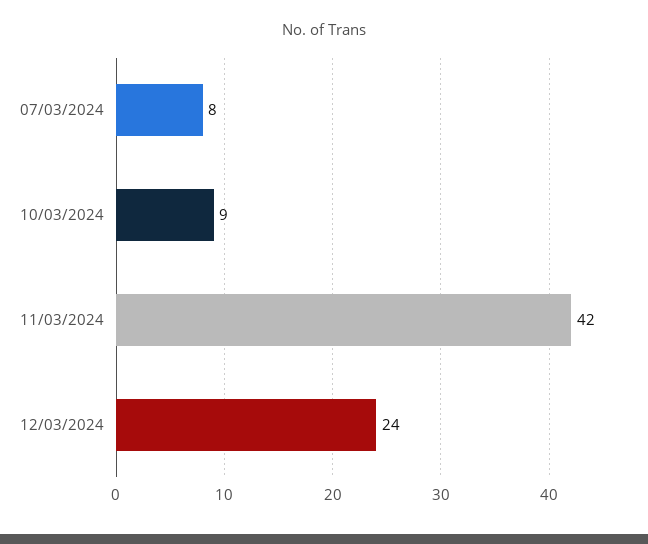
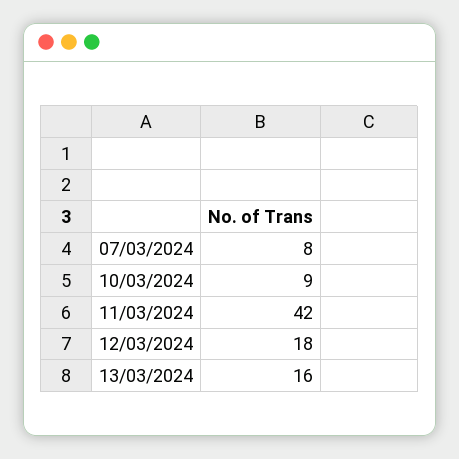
12/03/2024: 24 -> 18
13/03/2024: none -> 16

